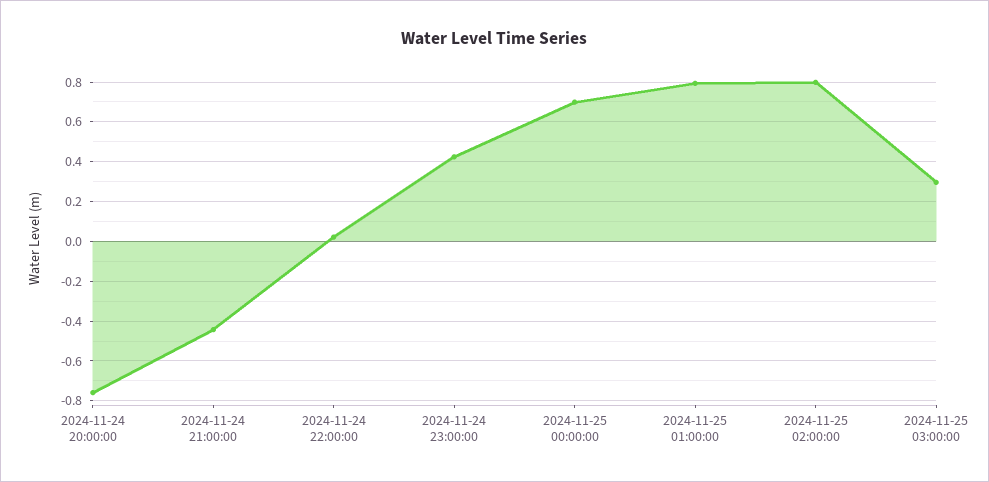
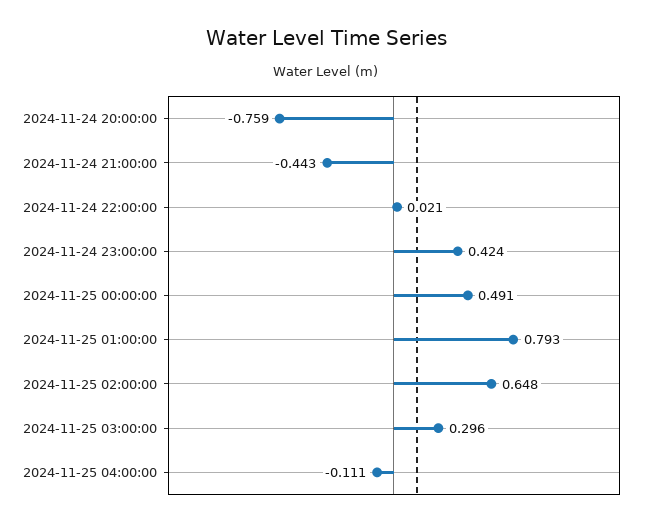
2024-11-25 00:00:00: 0.7 -> 0.491
2024-11-25 02:00:00: 0.8 -> 0.648
2024-11-25 04:00:00: none -> -0.111

